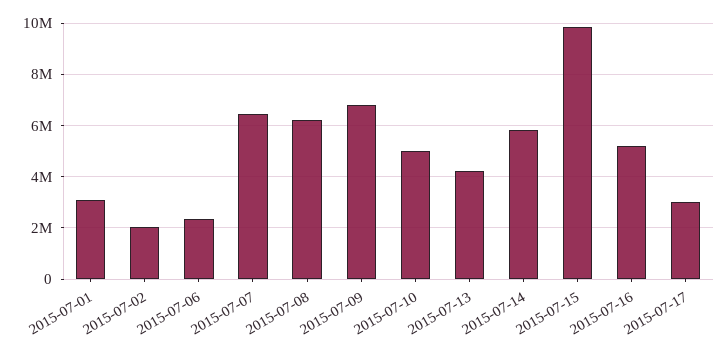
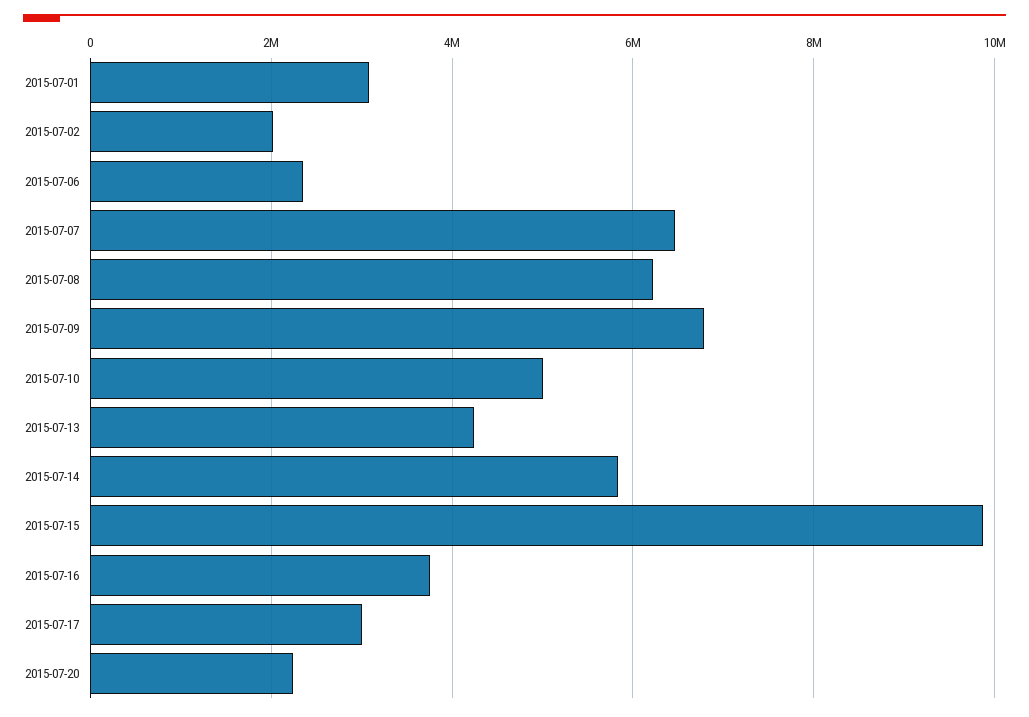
2015-07-16: 5250000 -> 3800000
2015-07-20: none -> 2200000

